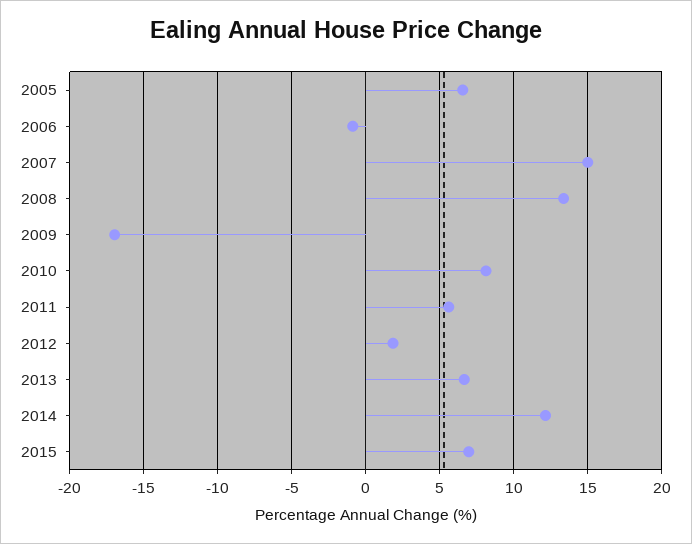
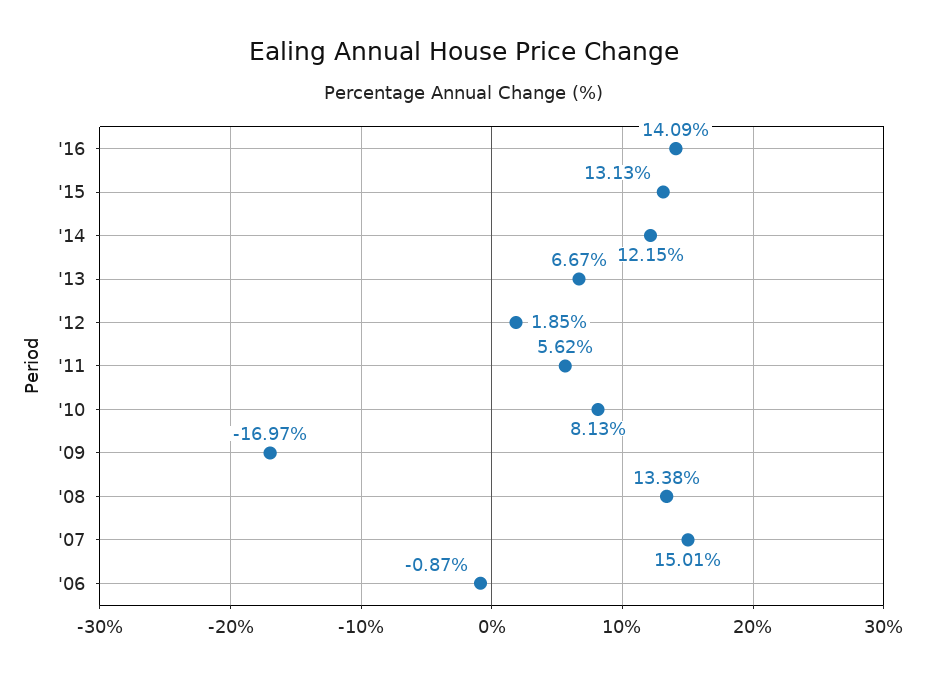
2005: 6.5 -> none
2015: 7 -> 13.13
'16: none -> 14.09

